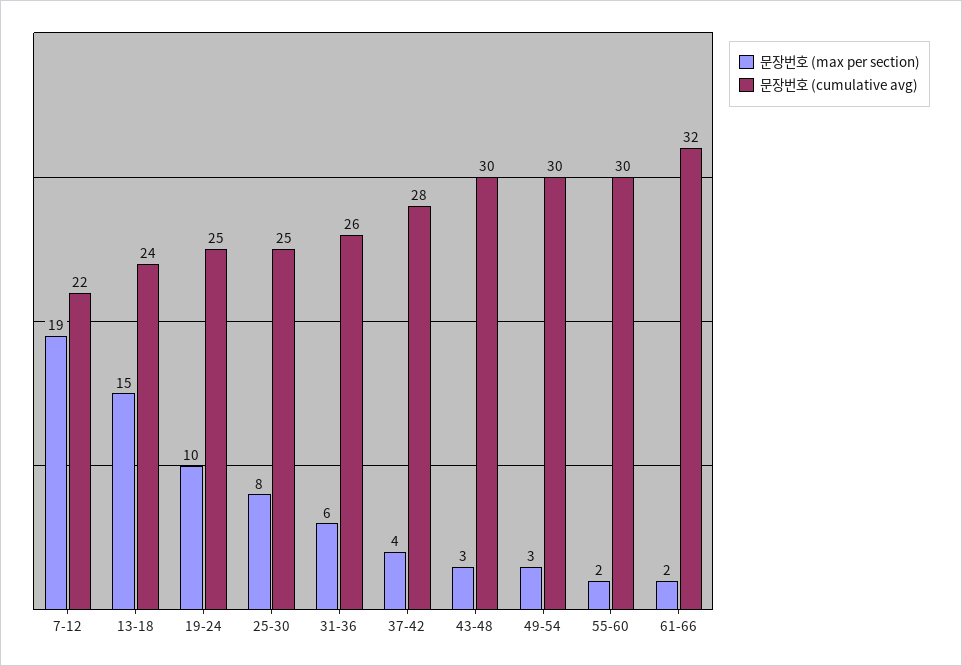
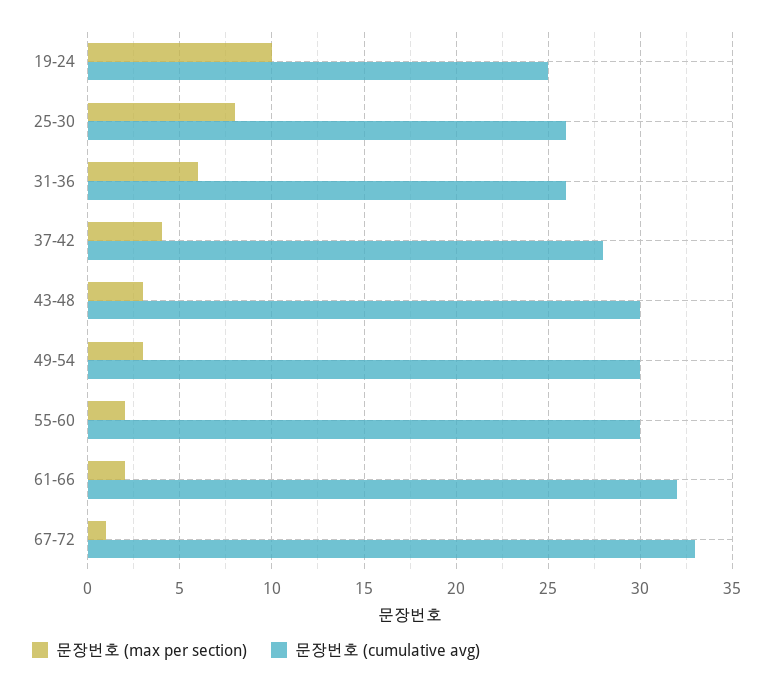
문장번호 (max per section), 7-12: 19 -> none
문장번호 (cumulative avg), 7-12: 22 -> none
문장번호 (max per section), 13-18: 15 -> none
문장번호 (cumulative avg), 13-18: 24 -> none
문장번호 (cumulative avg), 25-30: 25 -> 26
문장번호 (max per section), 67-72: none -> 1
문장번호 (cumulative avg), 67-72: none -> 33

